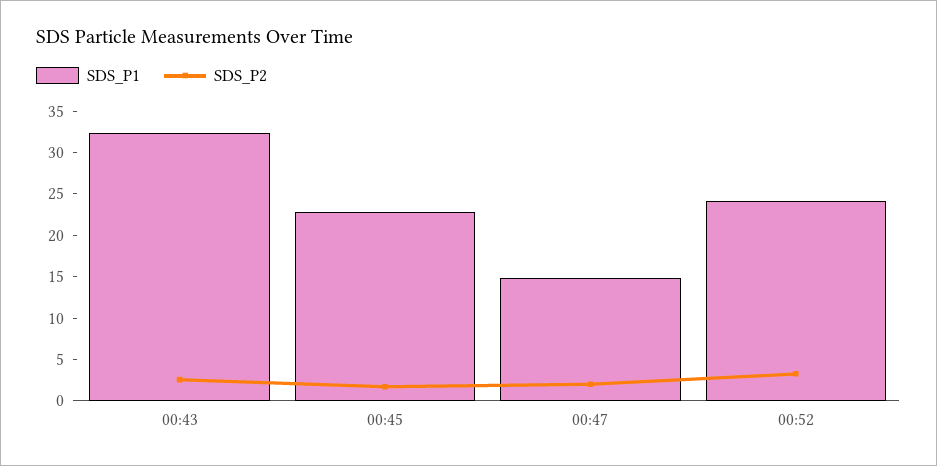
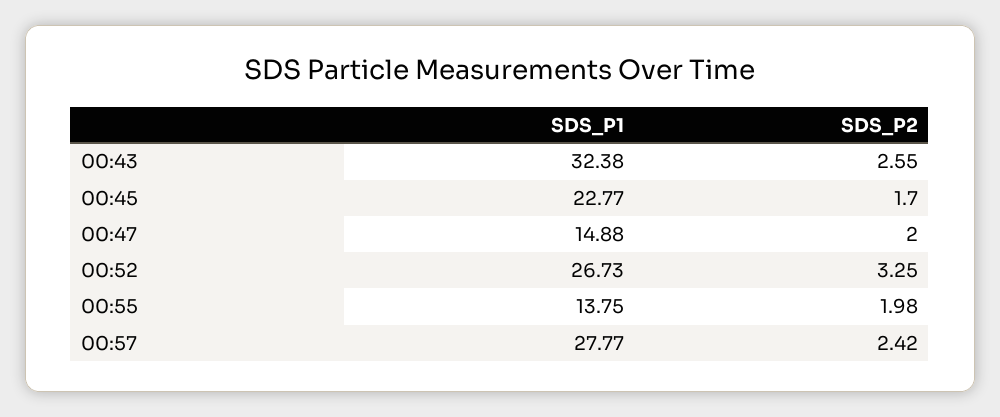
SDS_P1, 00:52: 24 -> 26.73
SDS_P1, 00:55: none -> 13.75
SDS_P2, 00:55: none -> 1.98
SDS_P1, 00:57: none -> 27.77
SDS_P2, 00:57: none -> 2.42

